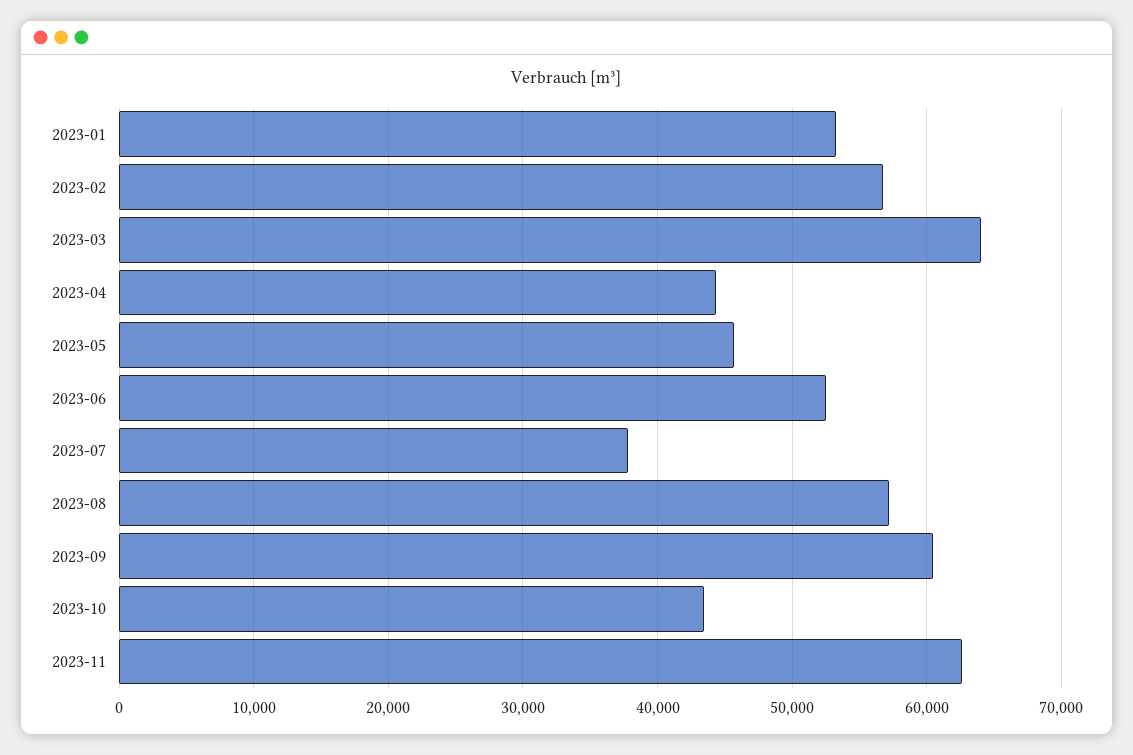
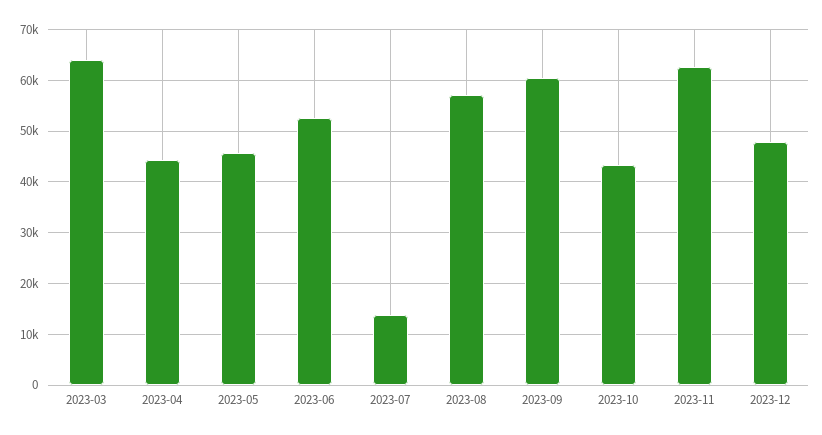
2023-01: 53000 -> none
2023-02: 57000 -> none
2023-07: 38000 -> 14000
2023-12: none -> 48000

